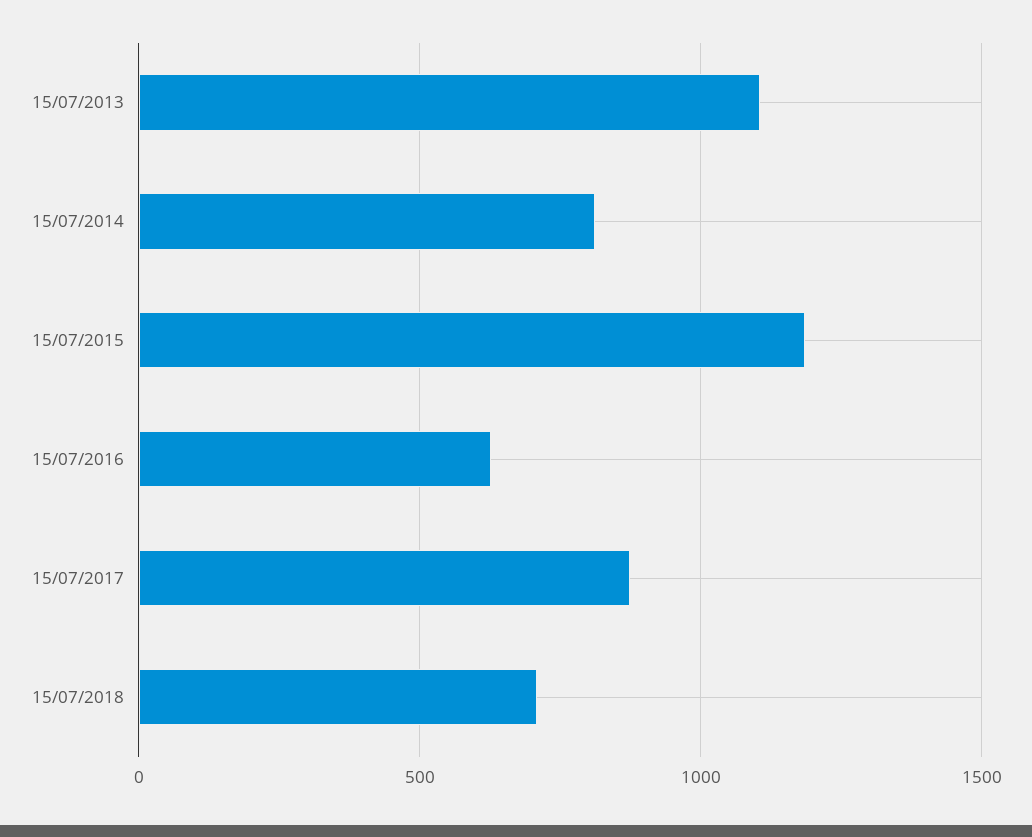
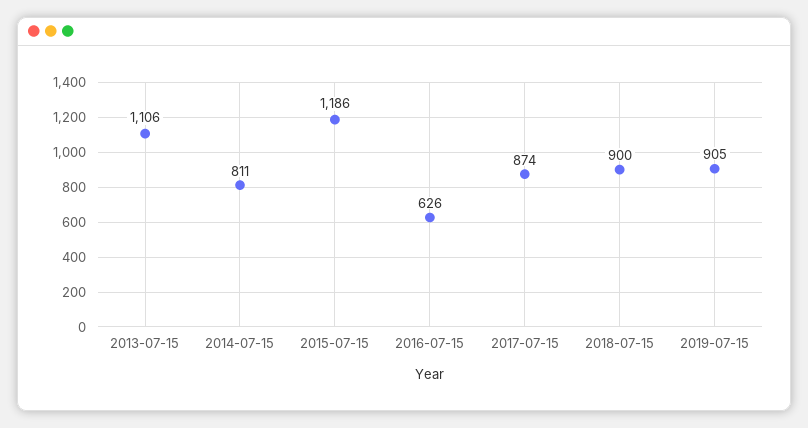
15/07/2018: 700 -> 900
2019-07-15: none -> 905

